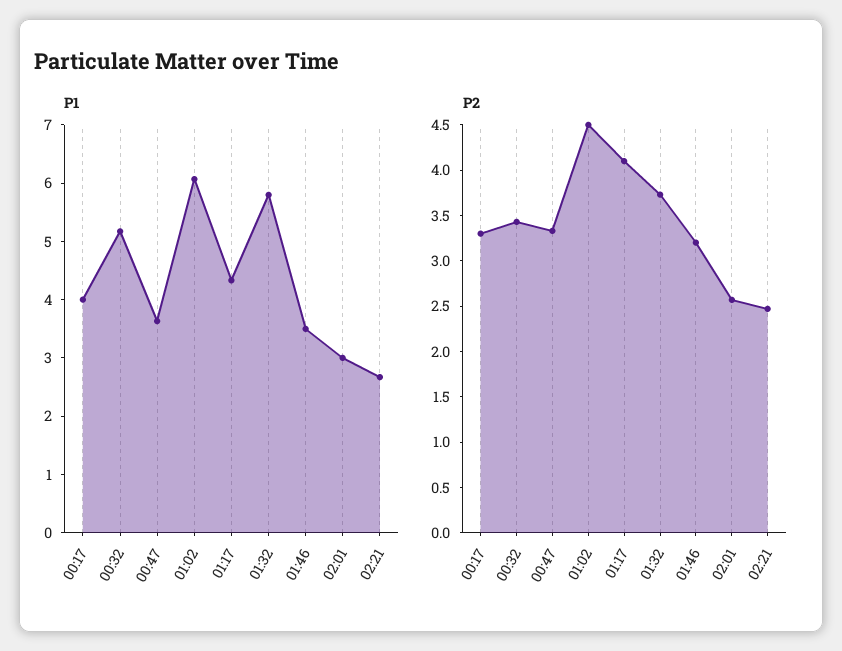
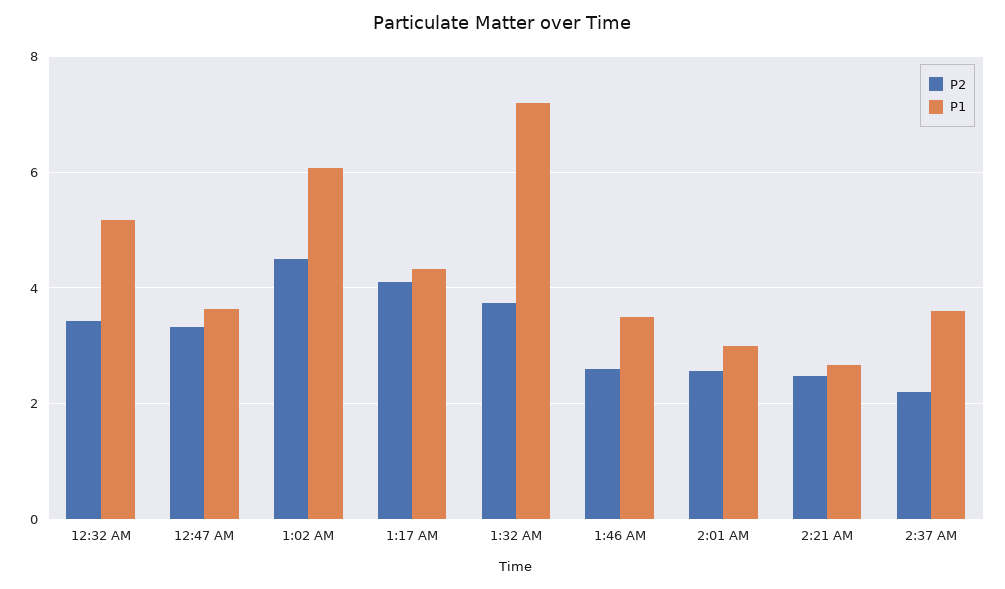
P1, 00:17: 4 -> none
P1, 01:32: 5.8 -> 7.2
P2, 00:17: 3.3 -> none
P2, 01:46: 3.2 -> 2.6
P2, 2:37 AM: none -> 2.2
P1, 2:37 AM: none -> 3.6

